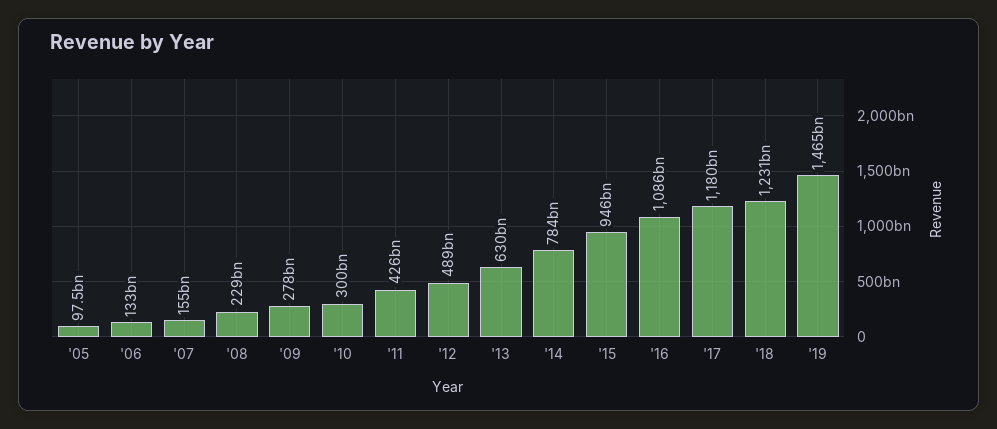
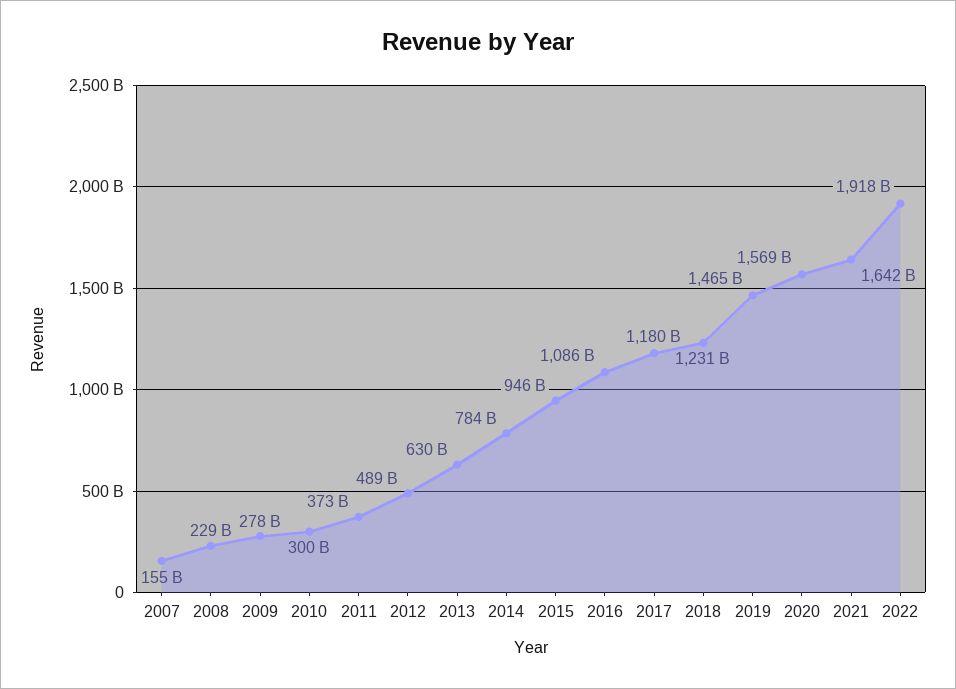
'05: 97500000000 -> none
'06: 133000000000 -> none
'11: 426000000000 -> 373000000000
2020: none -> 1569000000000
2021: none -> 1642000000000
2022: none -> 1918000000000

